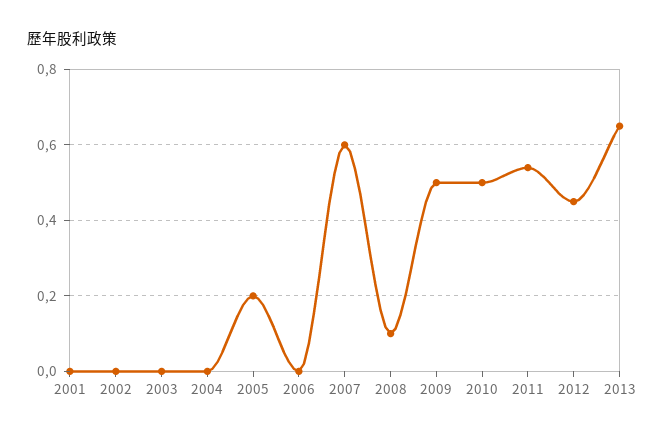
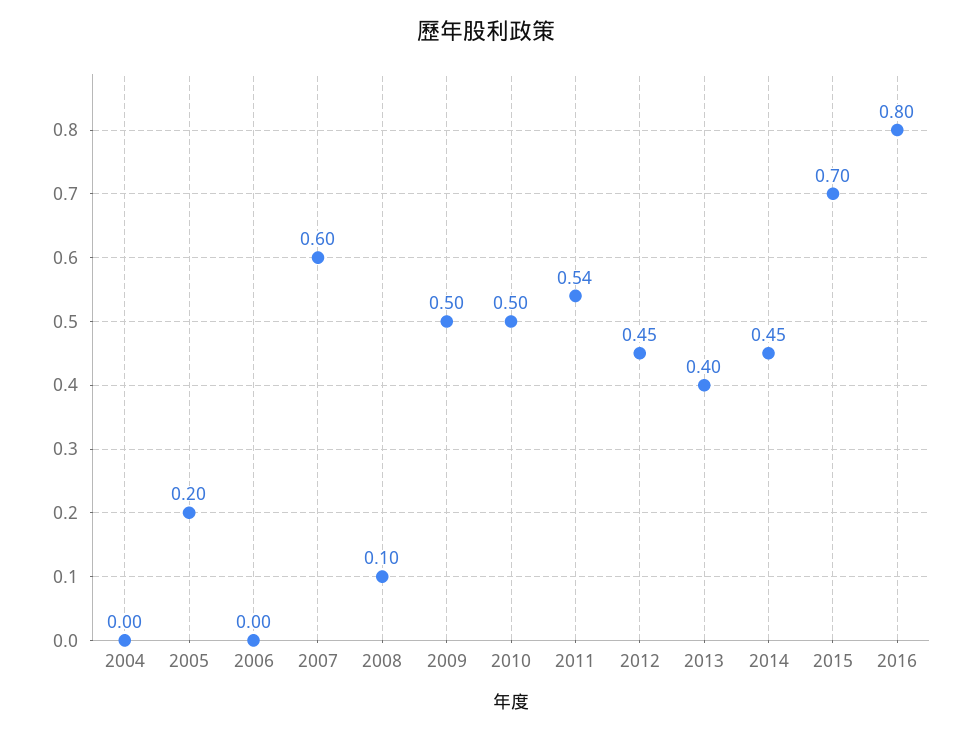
2001: 0 -> none
2002: 0 -> none
2003: 0 -> none
2013: 0.65 -> 0.4
2014: none -> 0.45
2015: none -> 0.7
2016: none -> 0.8

